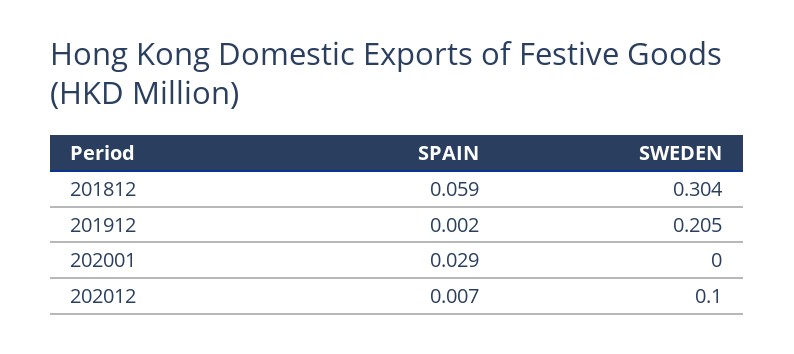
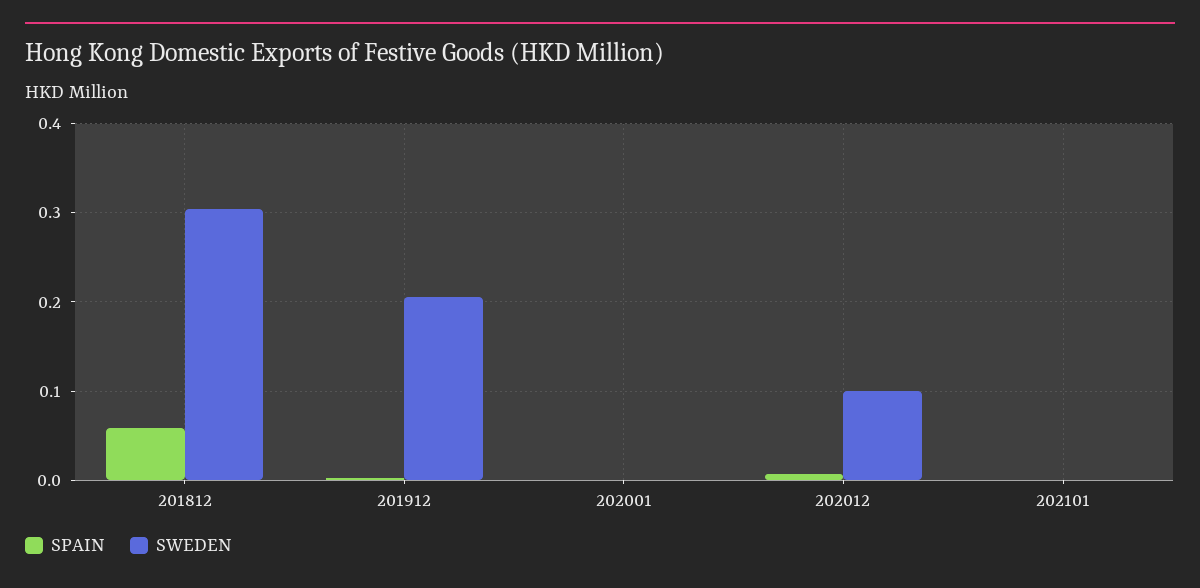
SPAIN, 202001: 0.029 -> 0
SPAIN, 202101: none -> 0
SWEDEN, 202101: none -> 0

